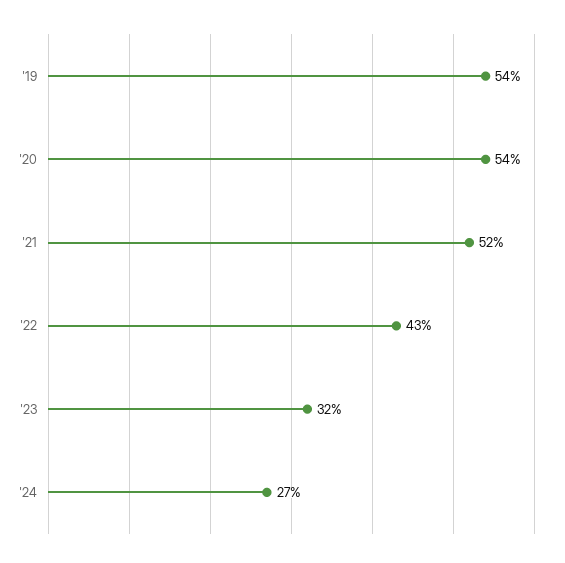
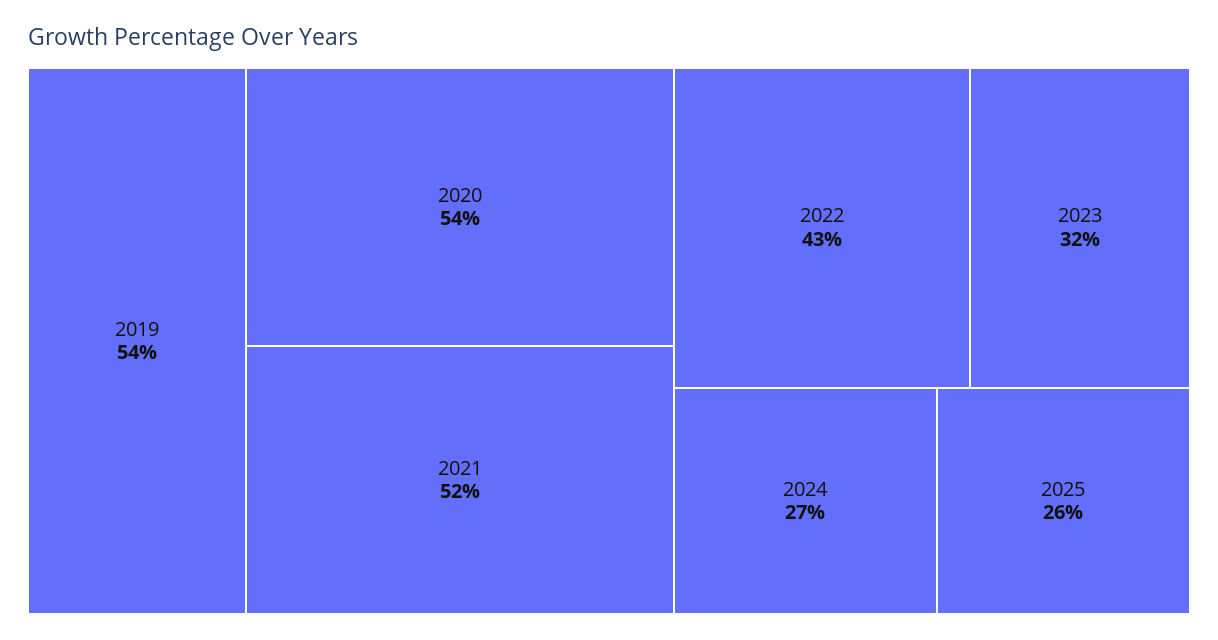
2025: none -> 26

